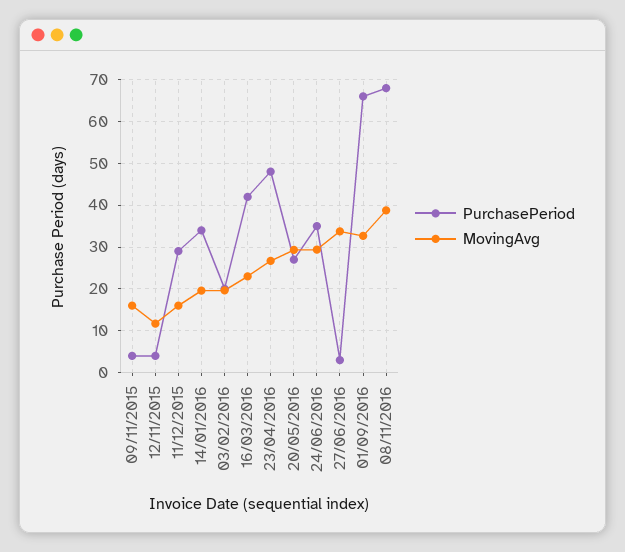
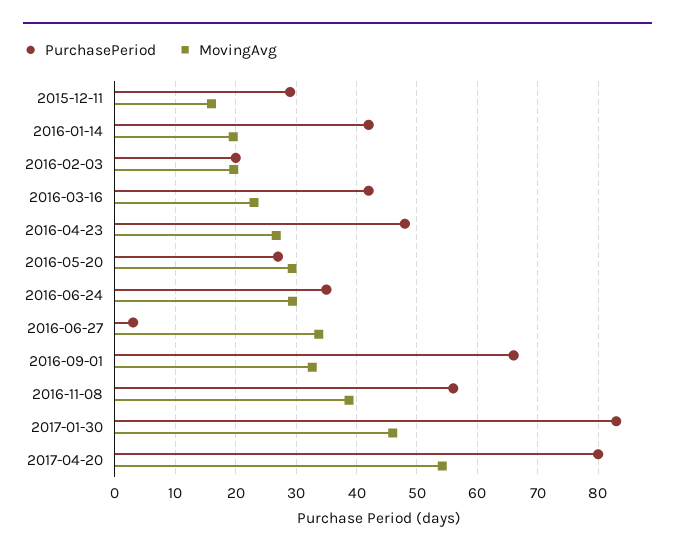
PurchasePeriod, 09/11/2015: 4 -> none
MovingAvg, 09/11/2015: 16 -> none
PurchasePeriod, 12/11/2015: 4 -> none
MovingAvg, 12/11/2015: 12 -> none
PurchasePeriod, 14/01/2016: 34 -> 42
PurchasePeriod, 08/11/2016: 68 -> 56
PurchasePeriod, 2017-01-30: none -> 83
MovingAvg, 2017-01-30: none -> 46
PurchasePeriod, 2017-04-20: none -> 80
MovingAvg, 2017-04-20: none -> 54

